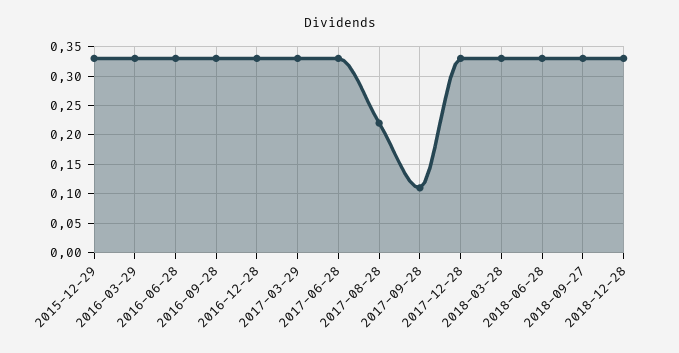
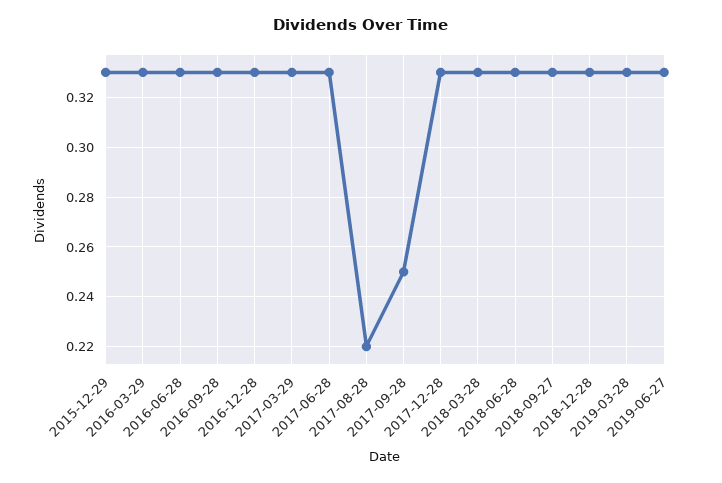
2017-09-28: 0.1 -> 0.25
2019-03-28: none -> 0.33
2019-06-27: none -> 0.33

